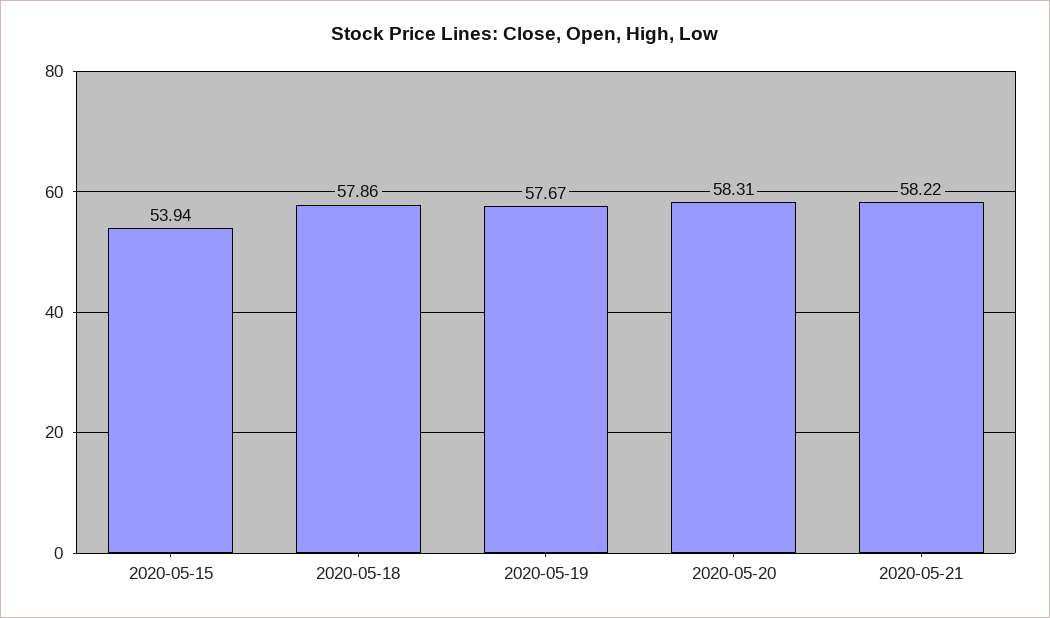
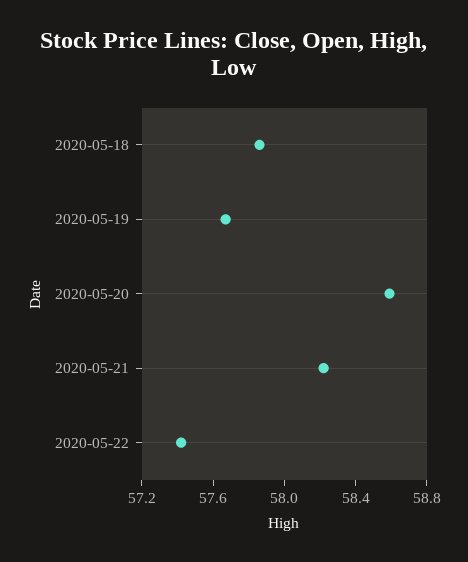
2020-05-15: 53.94 -> none
2020-05-20: 58.31 -> 58.6
2020-05-22: none -> 57.4

